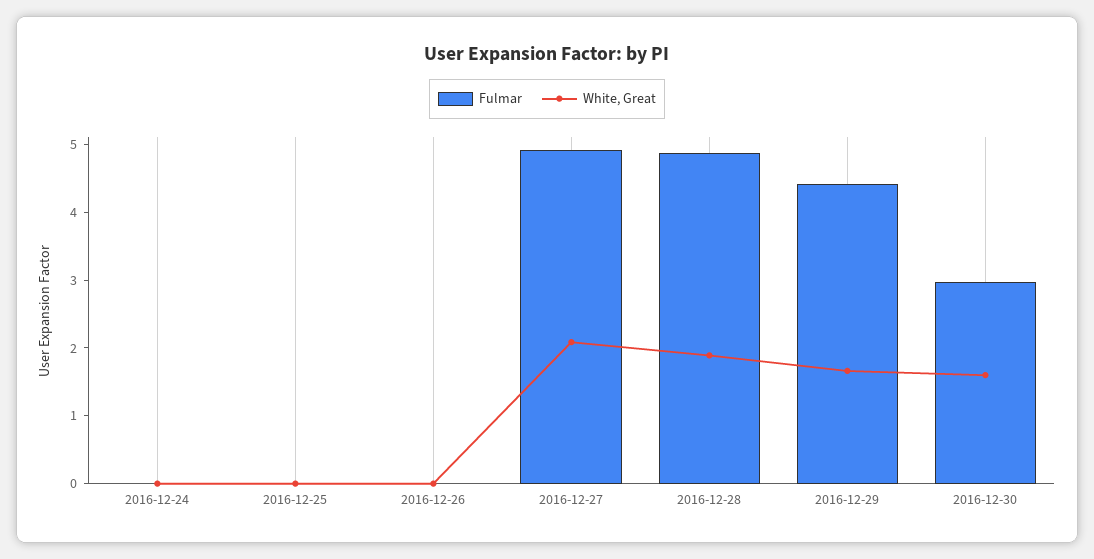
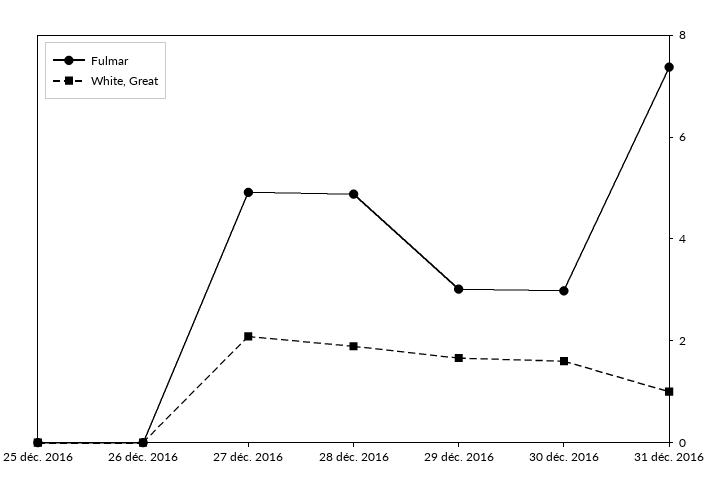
Fulmar, 2016-12-24: 0 -> none
White, Great, 2016-12-24: 0 -> none
Fulmar, 2016-12-29: 4.4 -> 3
Fulmar, 31 déc. 2016: none -> 7.5
White, Great, 31 déc. 2016: none -> 1

